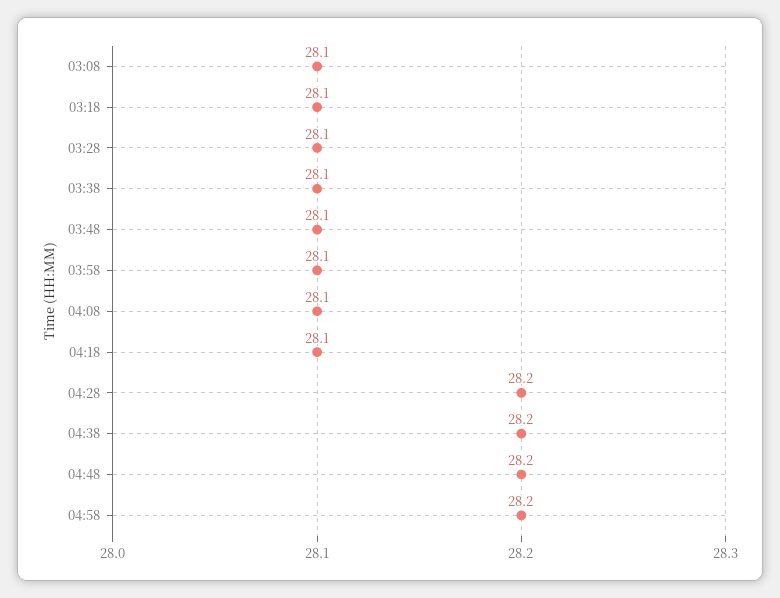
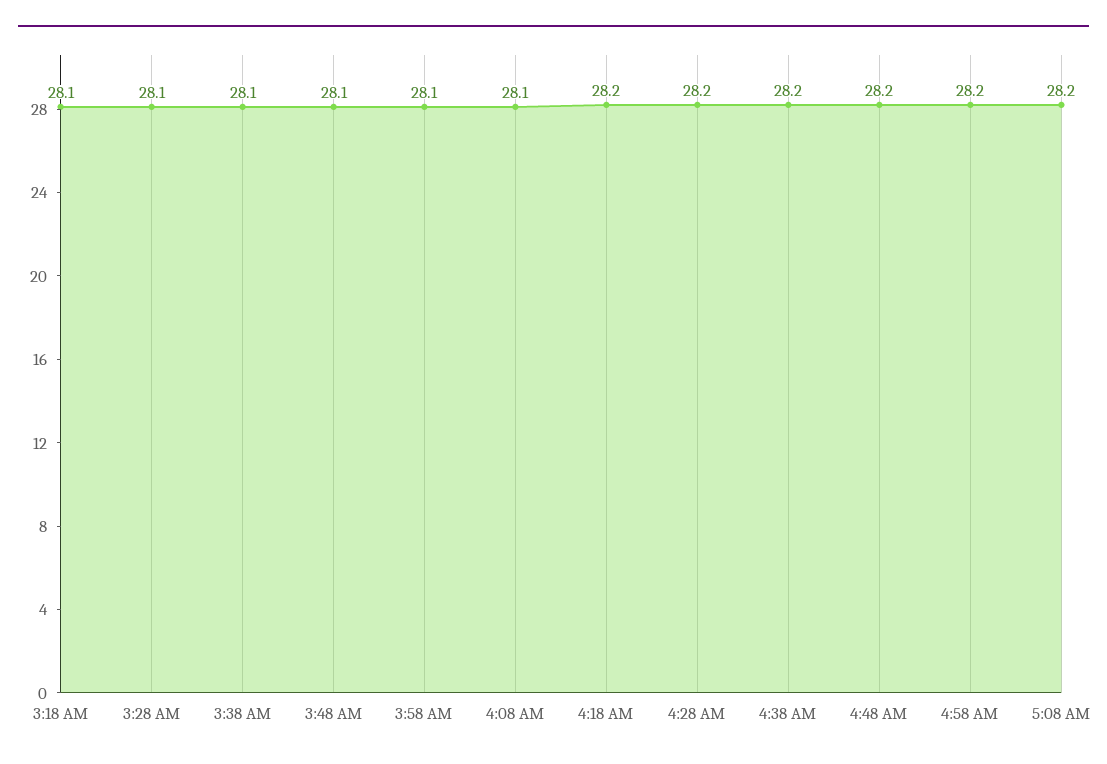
03:08: 28.1 -> none
04:18: 28.1 -> 28.2
5:08 AM: none -> 28.2

